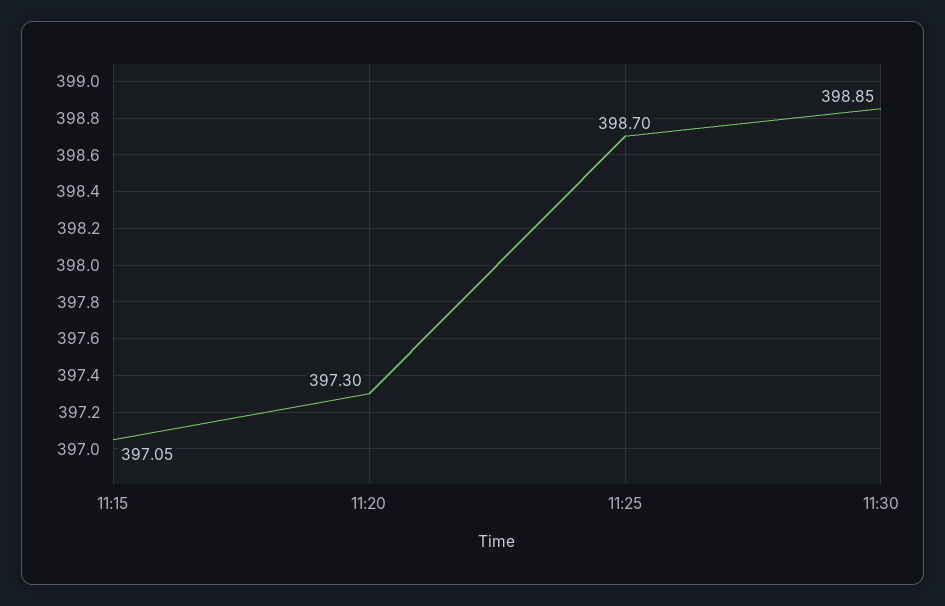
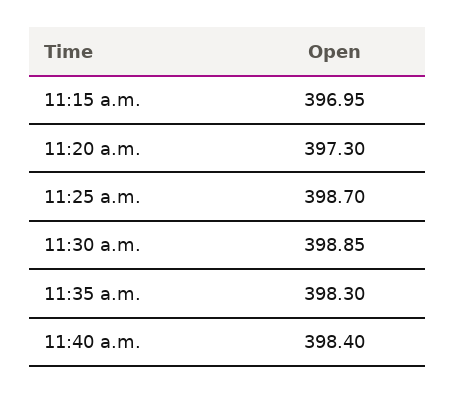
11:15: 397.05 -> 396.95
11:35 a.m.: none -> 398.3
11:40 a.m.: none -> 398.4

